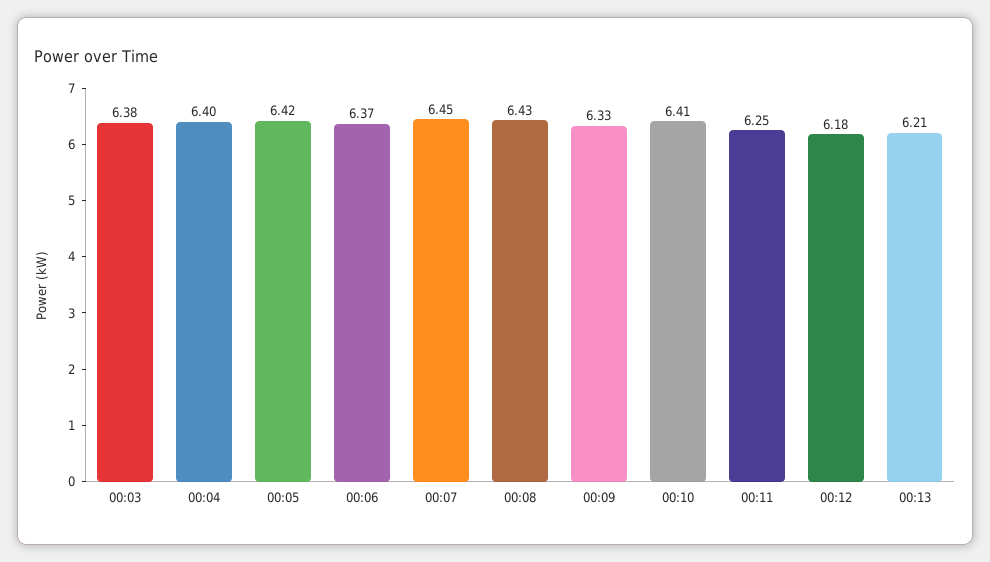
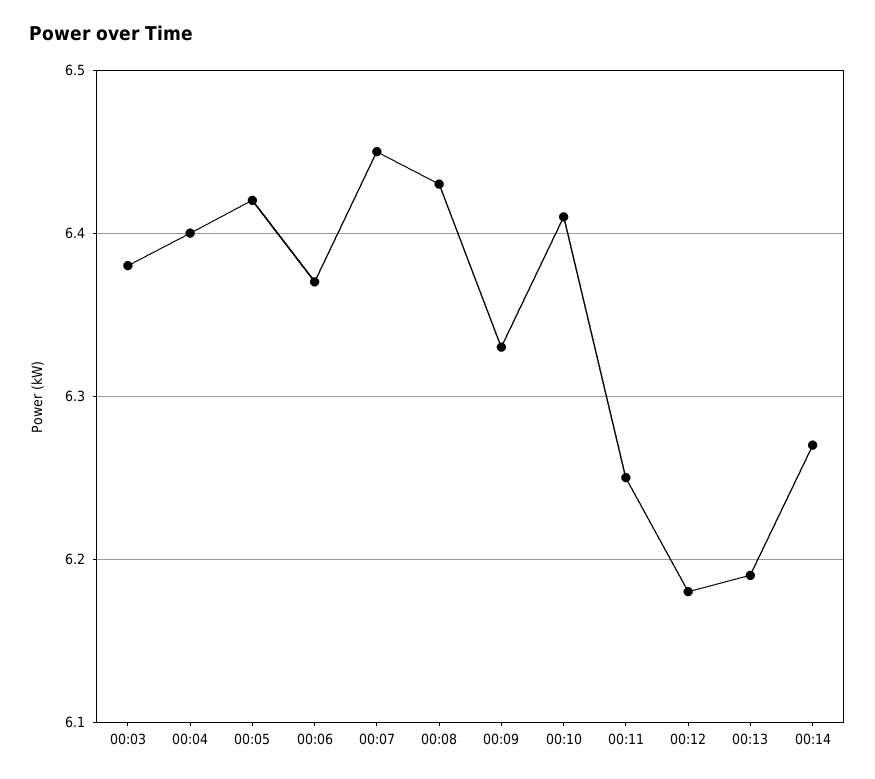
00:13: 6.21 -> 6.19
00:14: none -> 6.27

